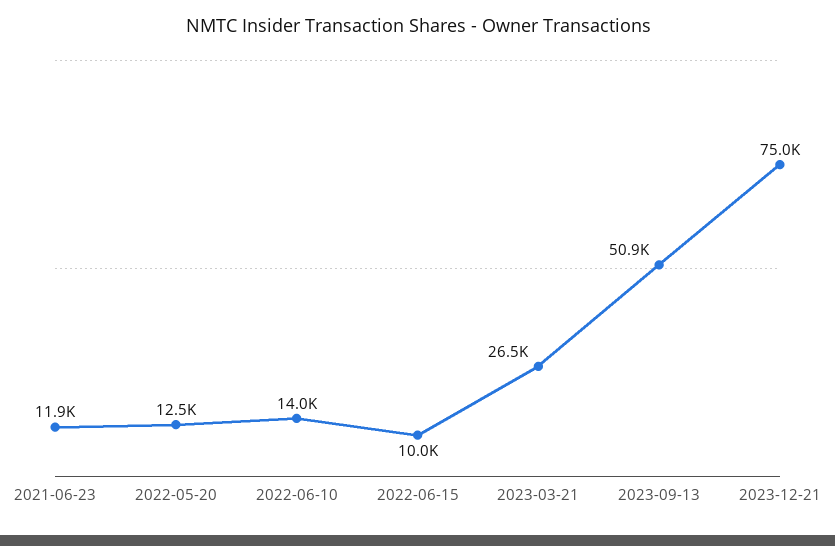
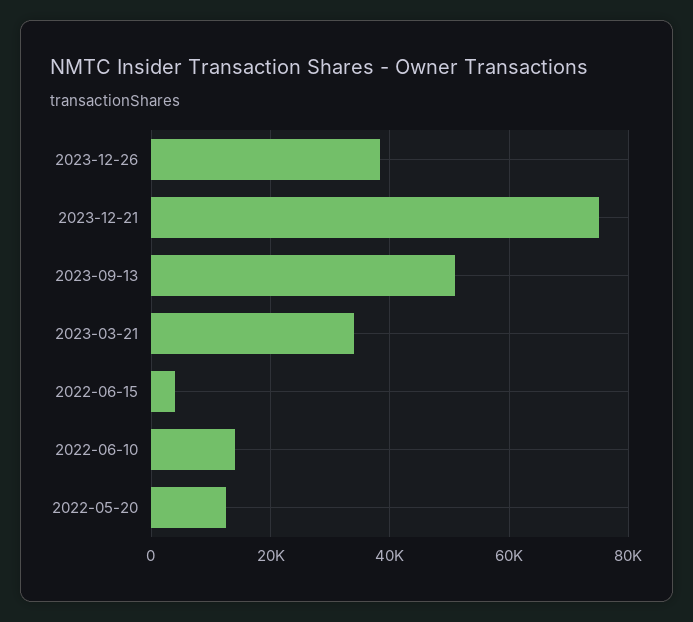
2021-06-23: 11900 -> none
2022-06-15: 10000 -> 4000
2023-03-21: 26500 -> 34000
2023-12-26: none -> 38000

